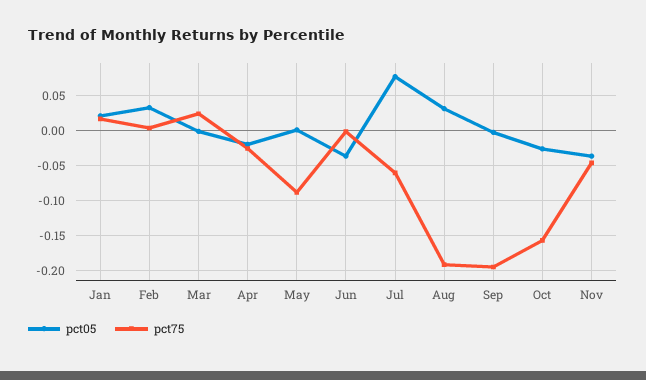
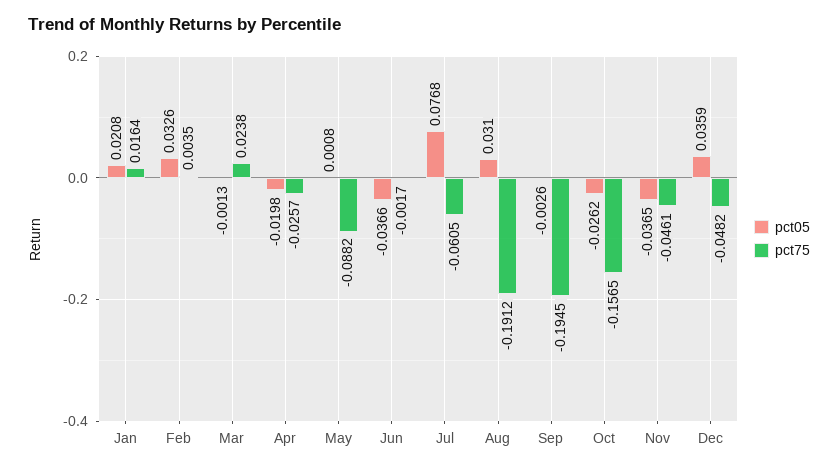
pct05, Dec: none -> 0.0359
pct75, Dec: none -> -0.0482

